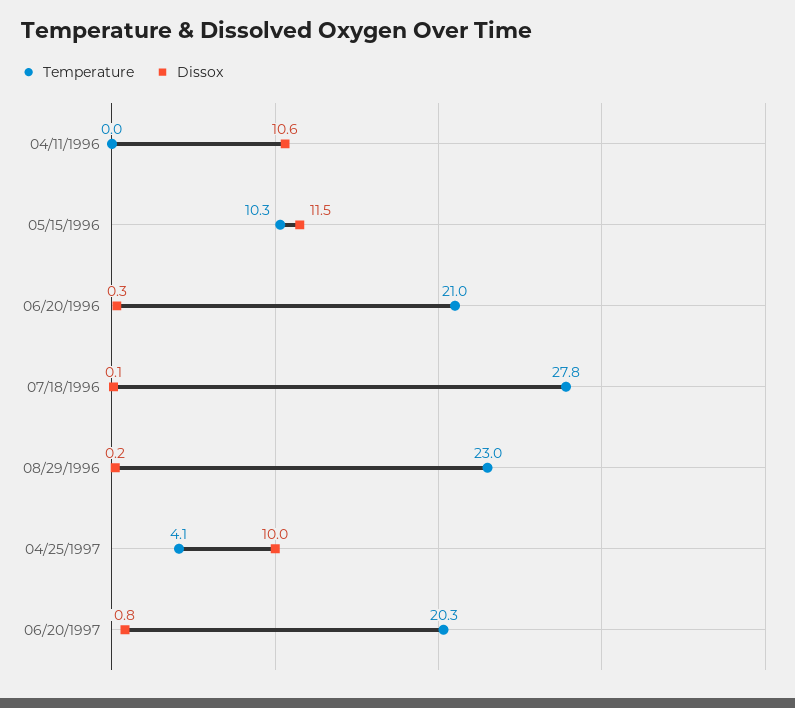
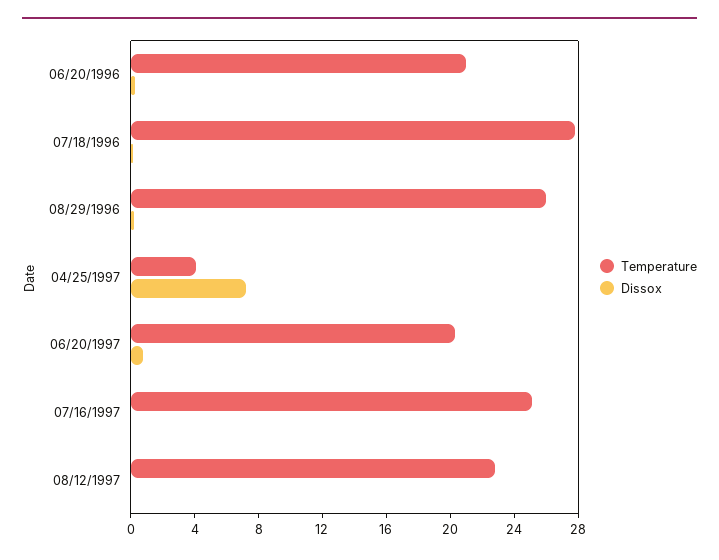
Temperature, 04/11/1996: 0 -> none
Dissox, 04/11/1996: 10.6 -> none
Temperature, 05/15/1996: 10.3 -> none
Dissox, 05/15/1996: 11.5 -> none
Temperature, 08/29/1996: 23 -> 26
Dissox, 04/25/1997: 10 -> 7
Temperature, 07/16/1997: none -> 25
Dissox, 07/16/1997: none -> 0
Temperature, 08/12/1997: none -> 23
Dissox, 08/12/1997: none -> 0

